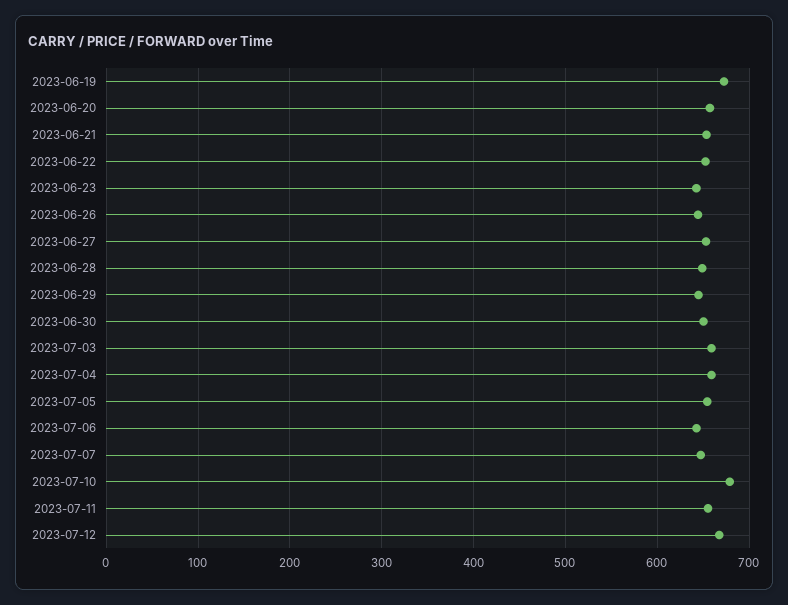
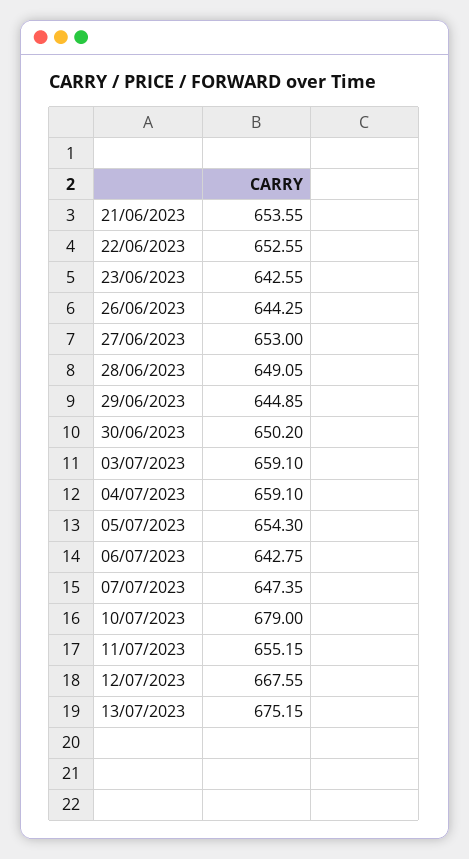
2023-06-19: 670 -> none
2023-06-20: 660 -> none
13/07/2023: none -> 675.15

